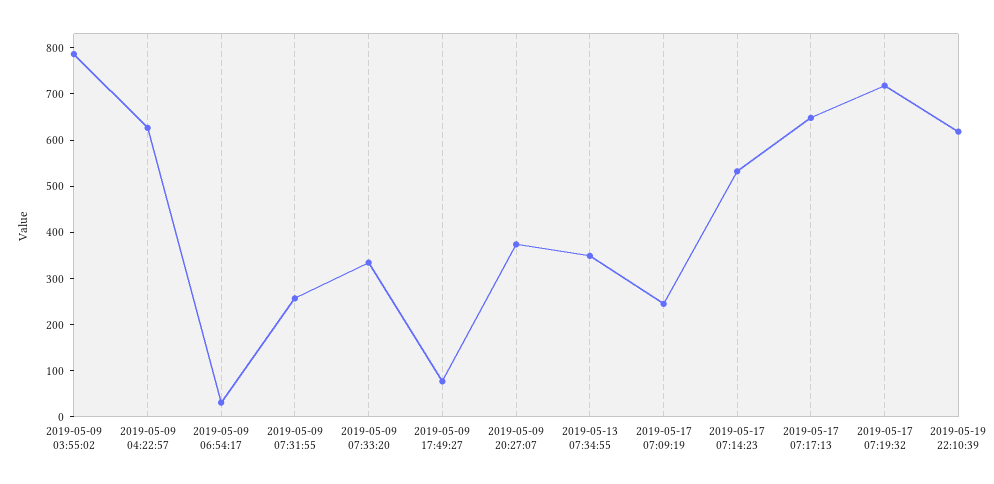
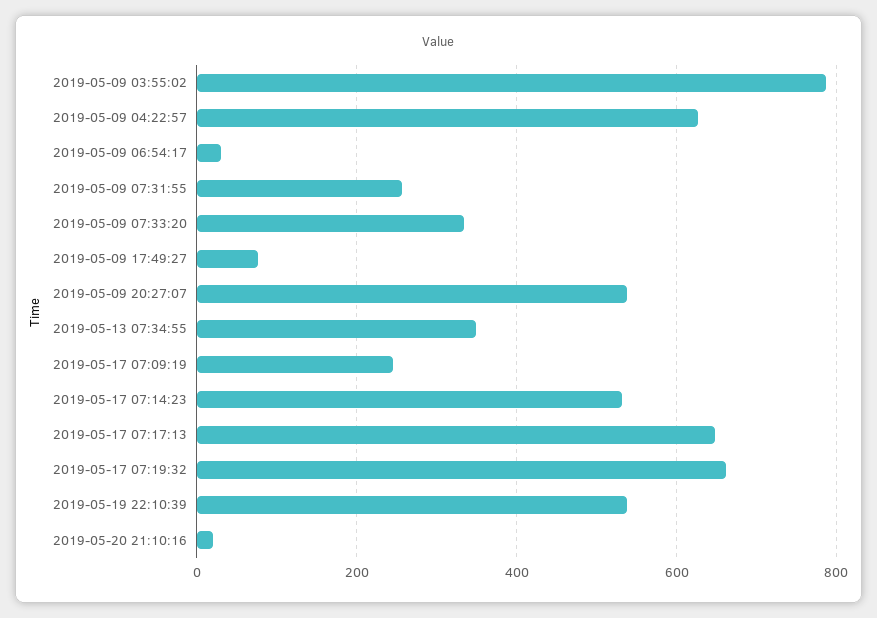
2019-05-09 20:27:07: 380 -> 540
2019-05-17 07:19:32: 720 -> 660
2019-05-19 22:10:39: 620 -> 540
2019-05-20 21:10:16: none -> 20

